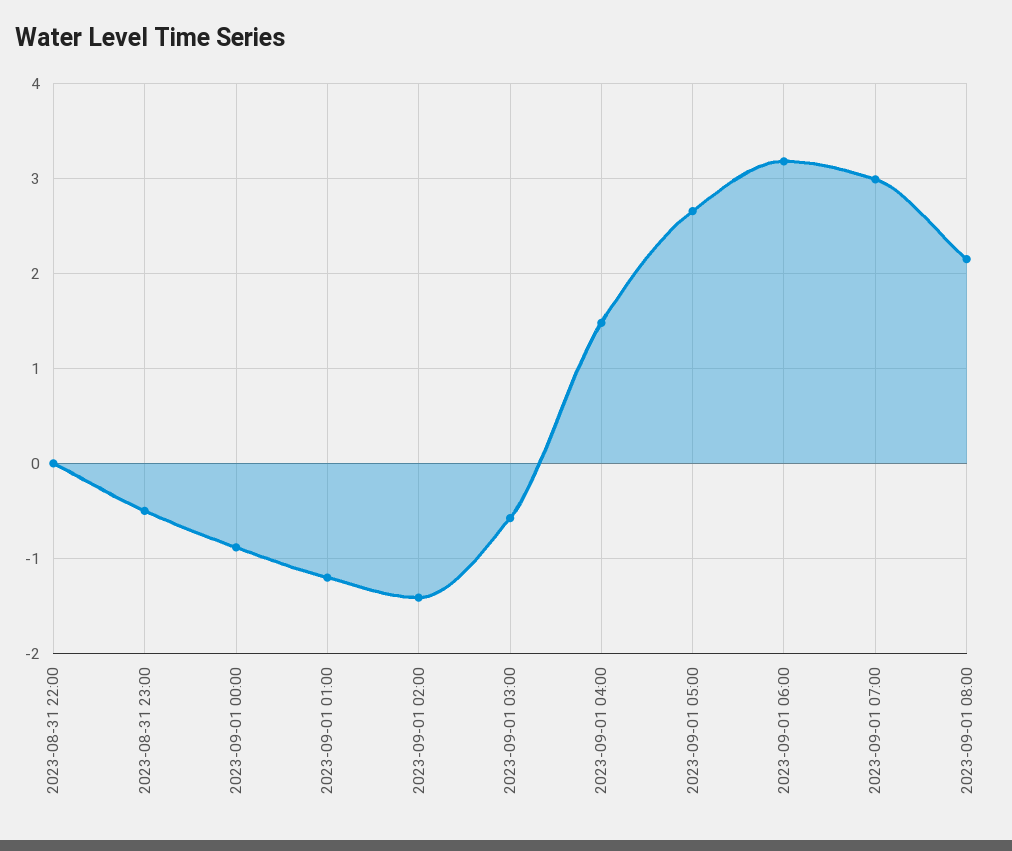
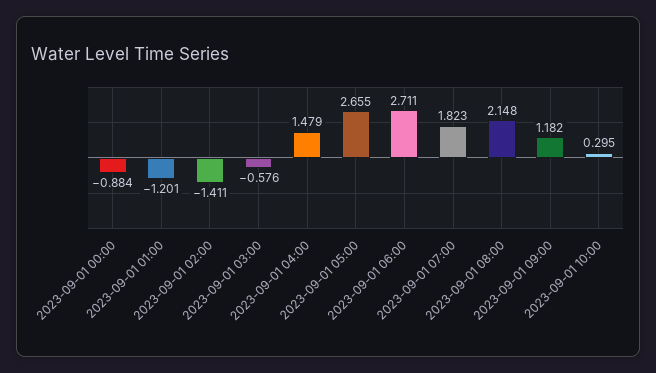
2023-08-31 22:00: 0 -> none
2023-08-31 23:00: -0.5 -> none
2023-09-01 06:00: 3.2 -> 2.711
2023-09-01 07:00: 3 -> 1.823
2023-09-01 09:00: none -> 1.182
2023-09-01 10:00: none -> 0.295

